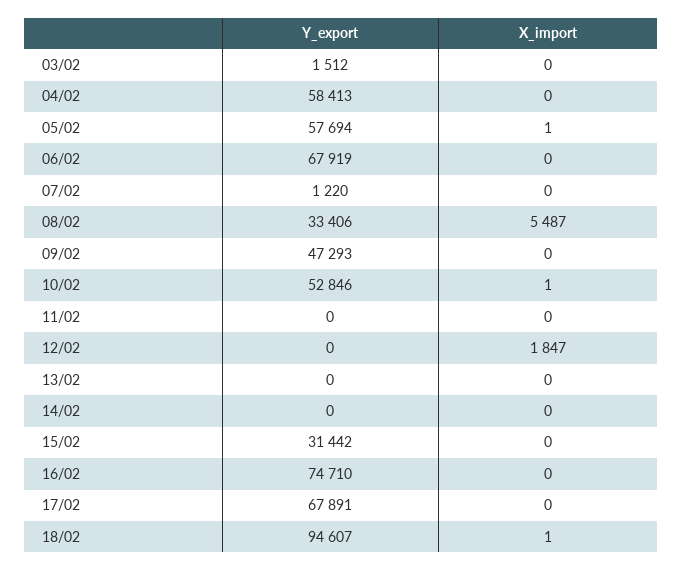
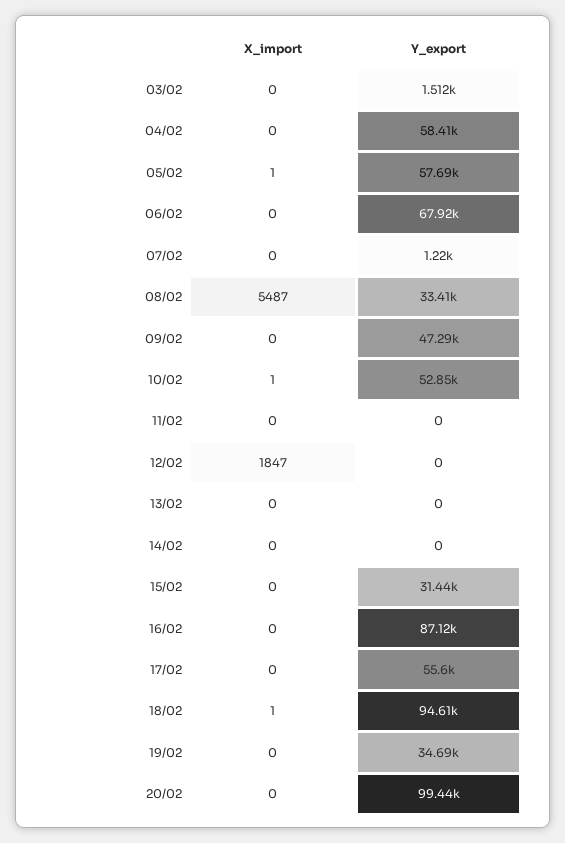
Y_export, 16/02: 74710 -> 87120
Y_export, 17/02: 67891 -> 55600
X_import, 19/02: none -> 0
Y_export, 19/02: none -> 34690
X_import, 20/02: none -> 0
Y_export, 20/02: none -> 99440

